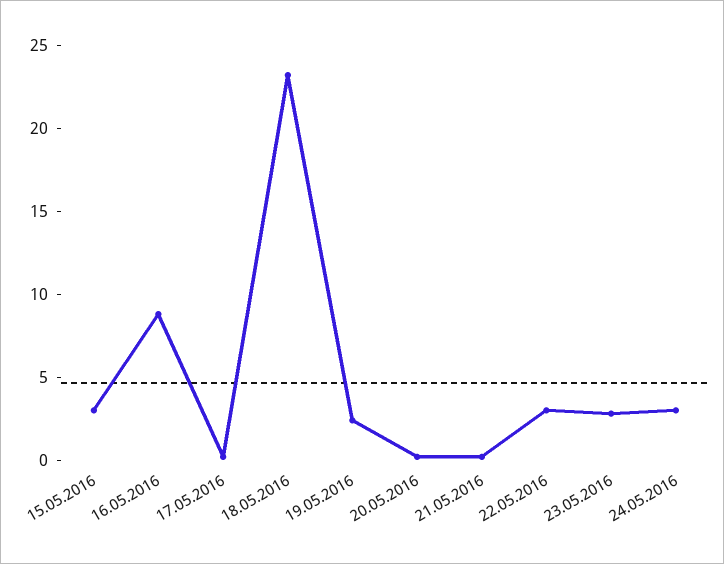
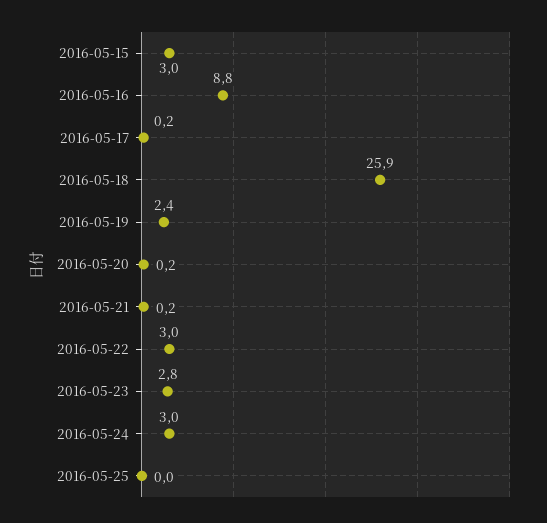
18.05.2016: 23 -> 25.9
2016-05-25: none -> 0

